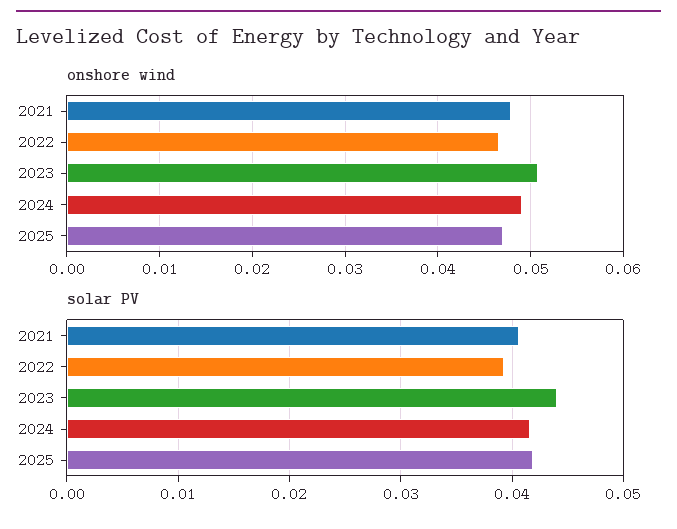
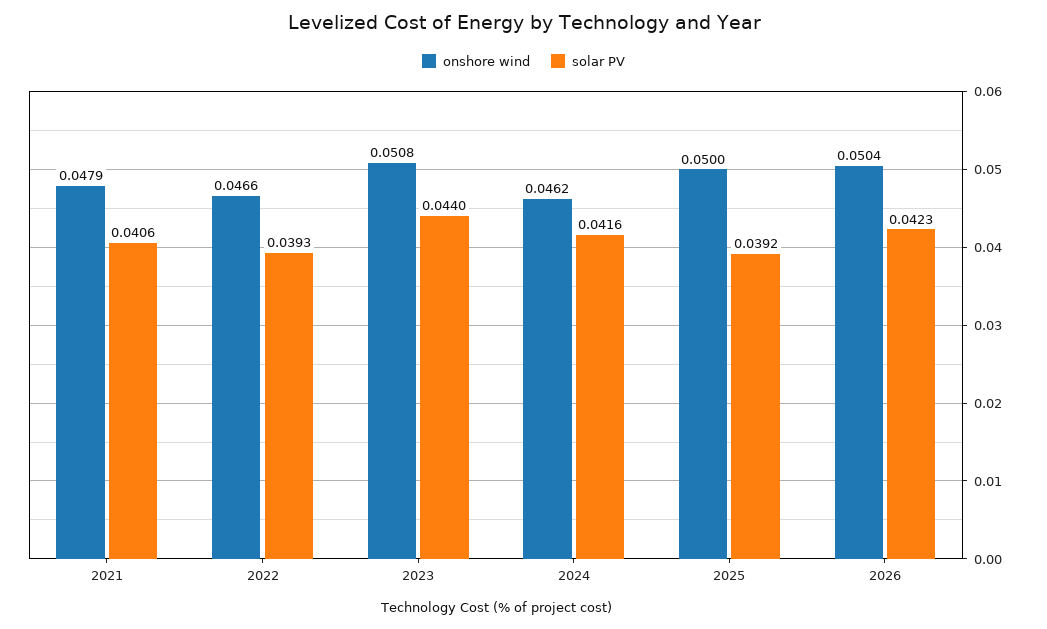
onshore wind, 2024: 0.049 -> 0.0462
onshore wind, 2025: 0.047 -> 0.05
solar PV, 2025: 0.042 -> 0.0392
onshore wind, 2026: none -> 0.0504
solar PV, 2026: none -> 0.0423

